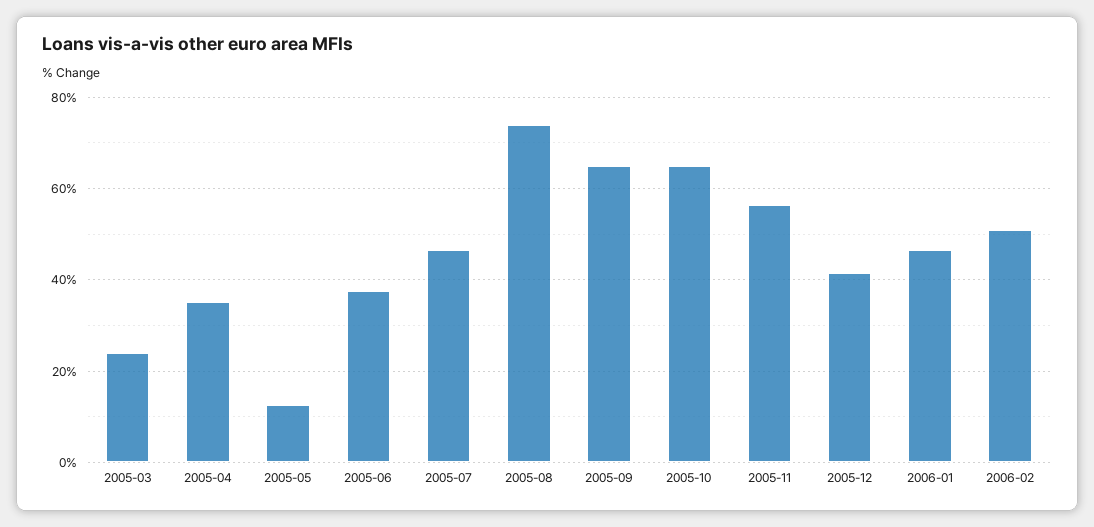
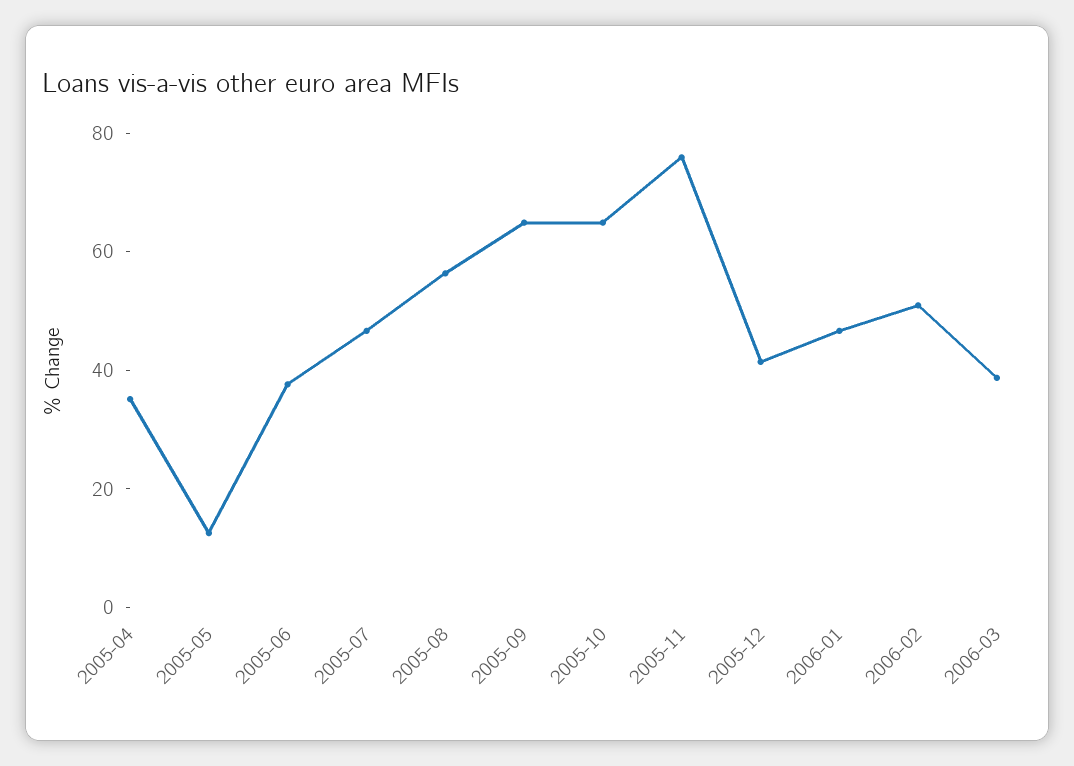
2005-03: 24 -> none
2005-08: 74 -> 55
2005-11: 56 -> 75
2006-03: none -> 40

